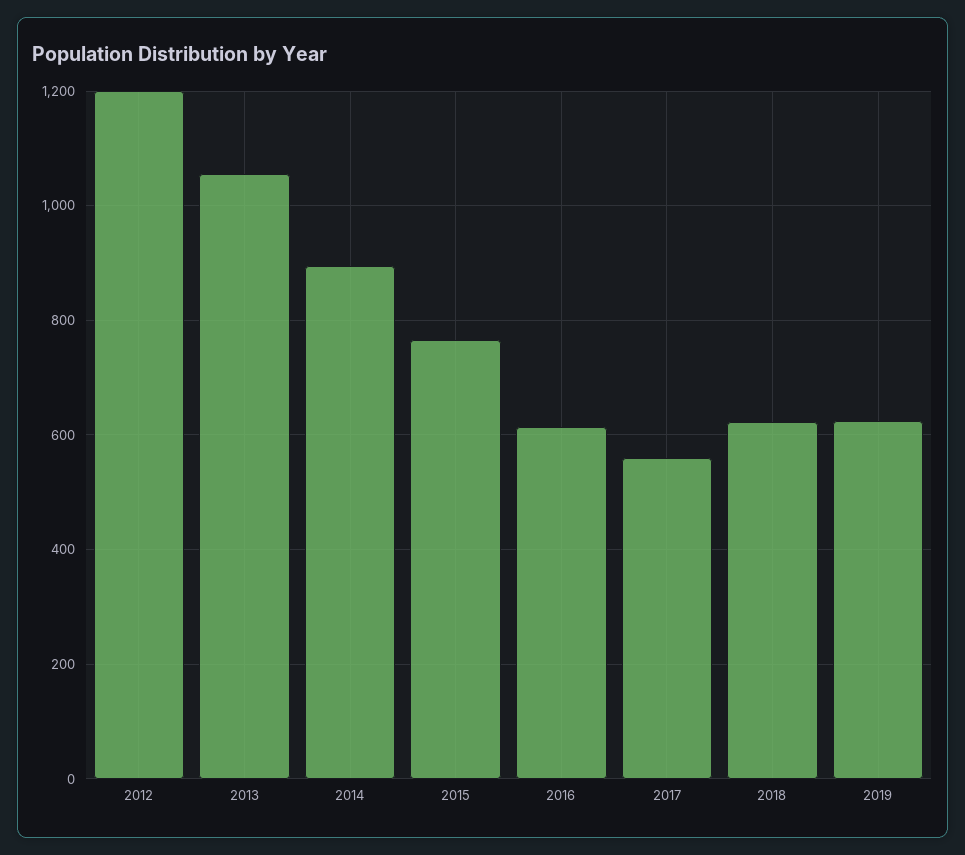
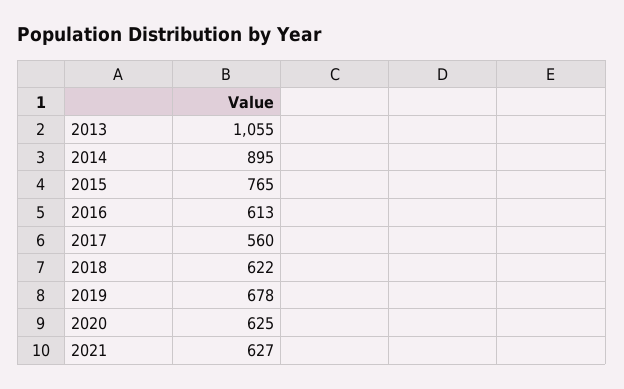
2012: 1200 -> none
2019: 620 -> 678
2020: none -> 625
2021: none -> 627

